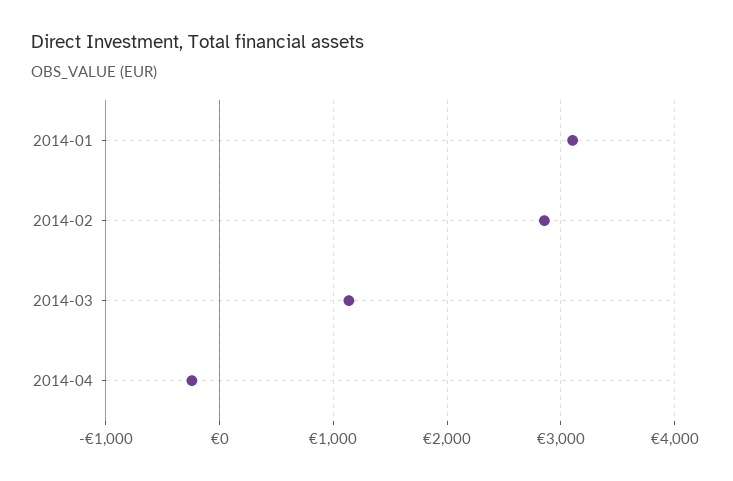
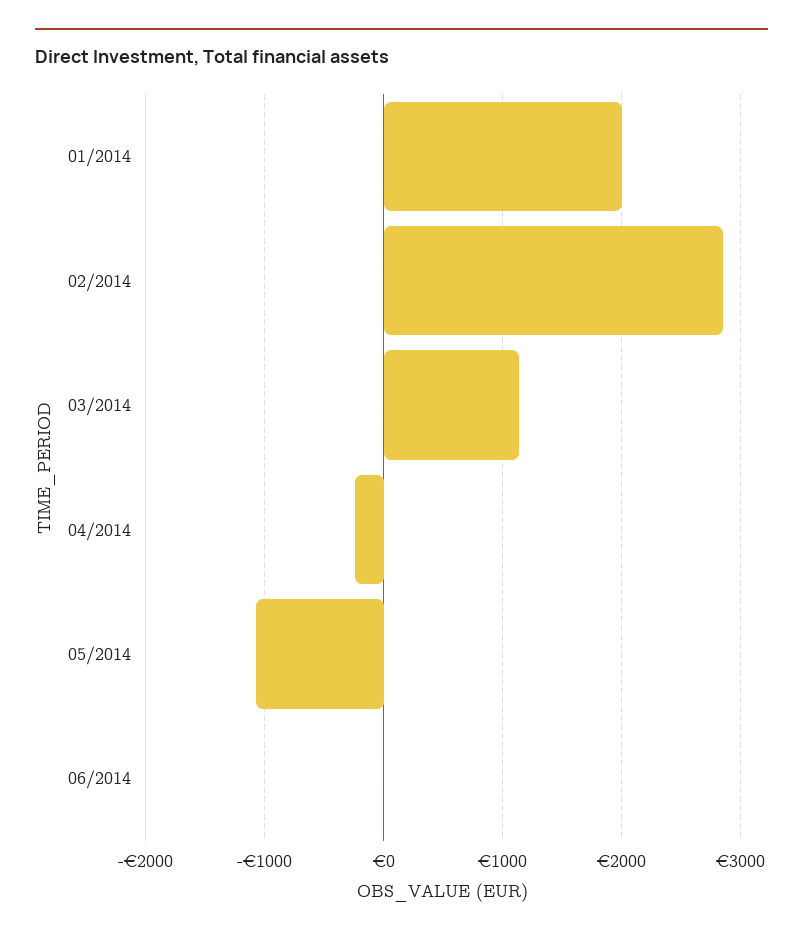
2014-01: 3100 -> 2000
05/2014: none -> -1100
06/2014: none -> 0

